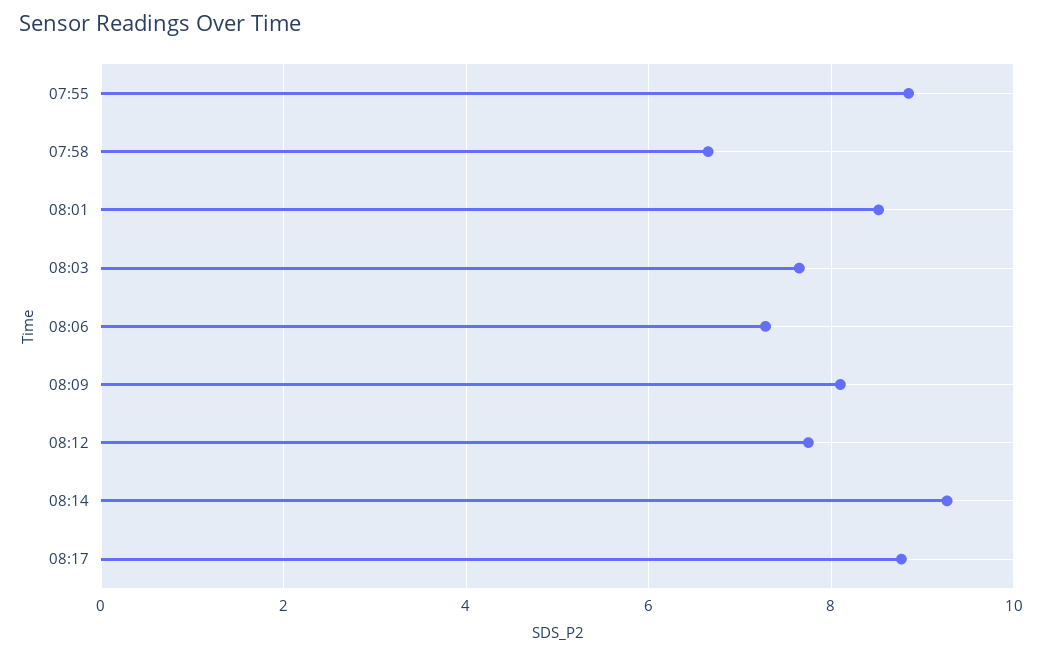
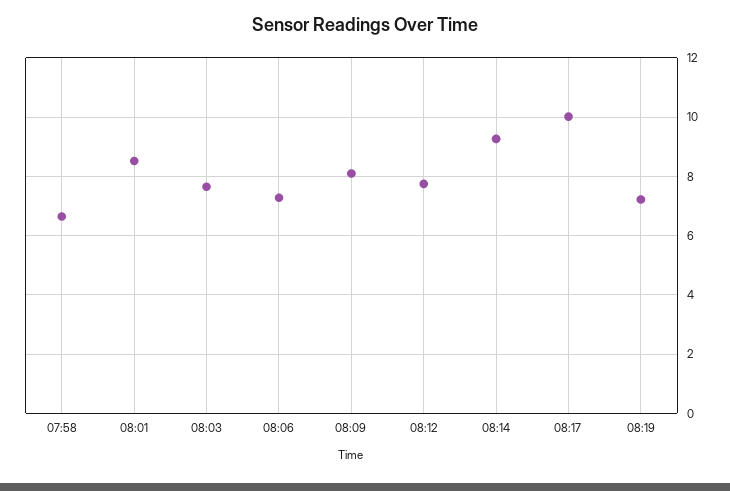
07:55: 8.8 -> none
08:17: 8.8 -> 10
08:19: none -> 7.25

